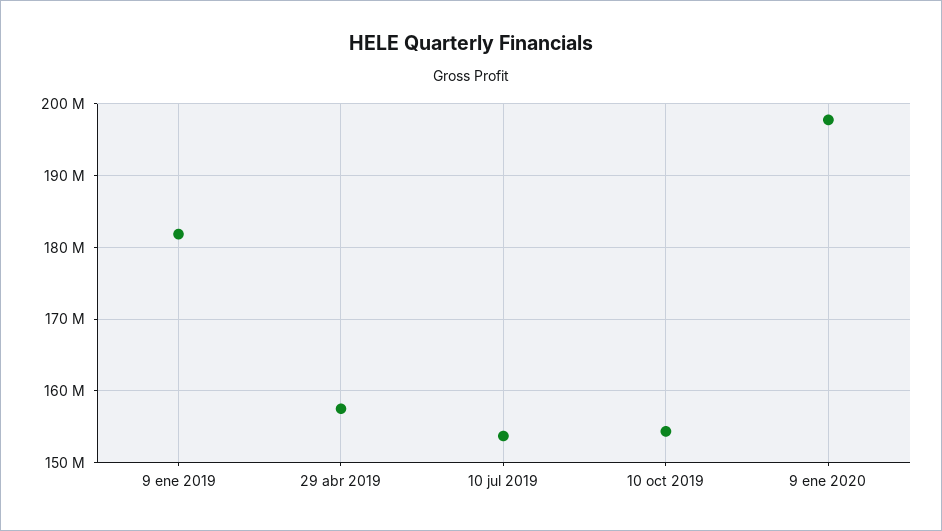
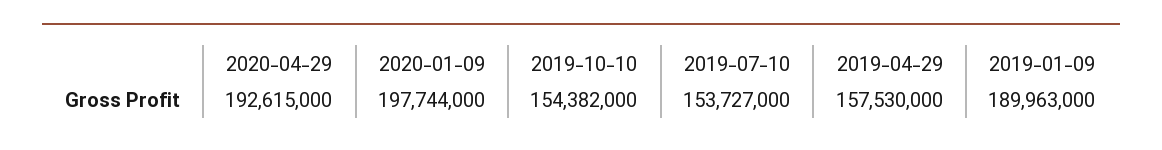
9 ene 2019: 182000000 -> 189963000
2020-04-29: none -> 192615000

